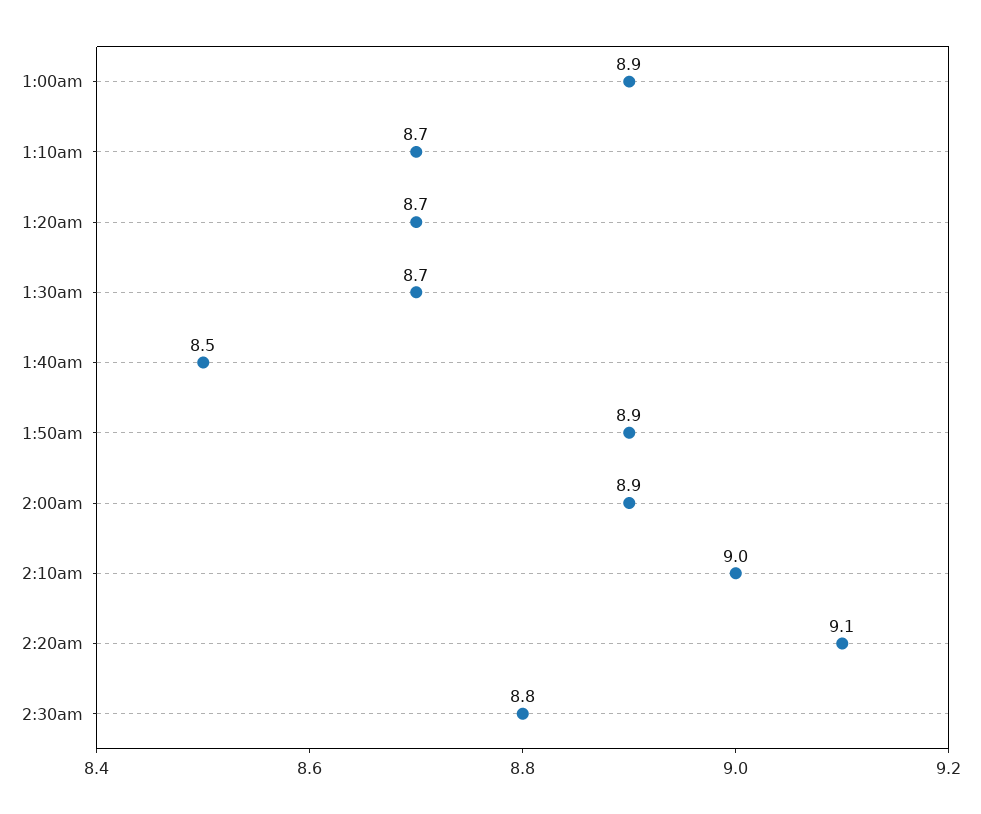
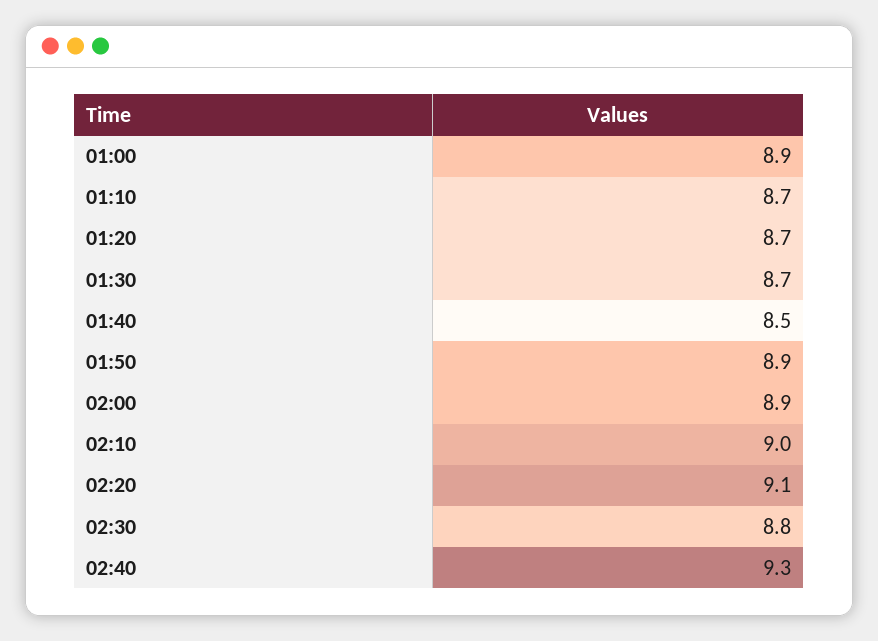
02:40: none -> 9.3

